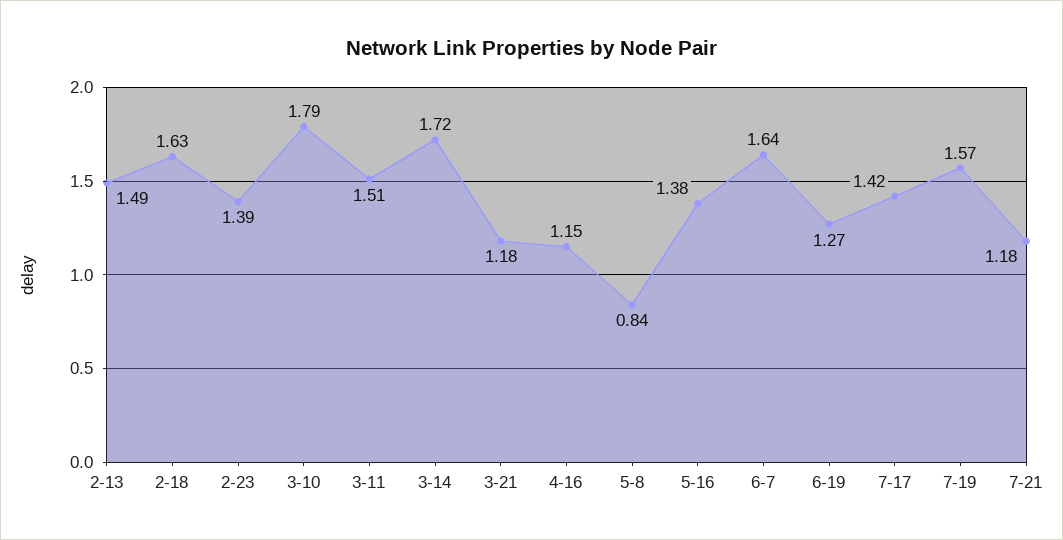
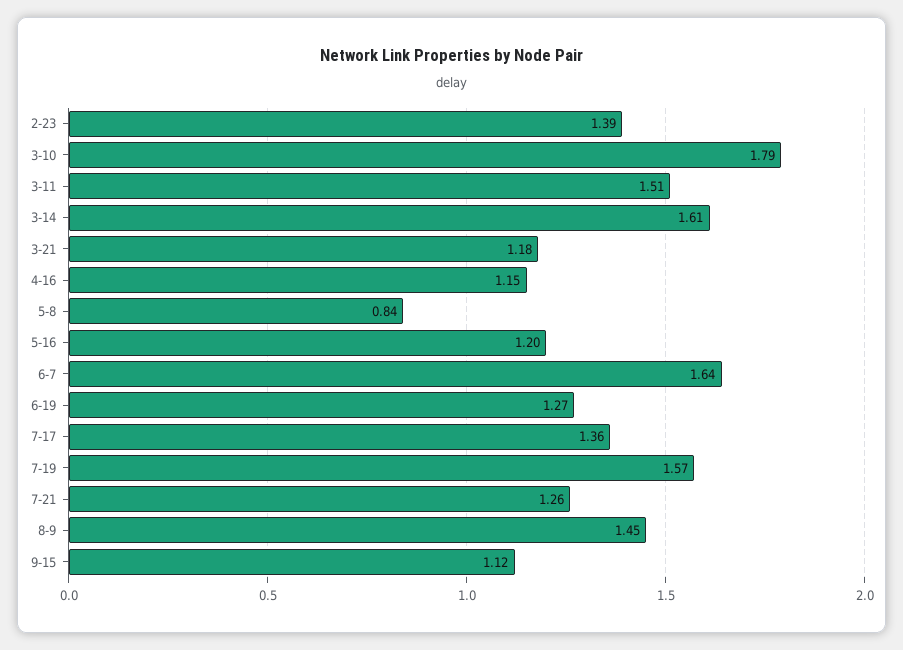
2-13: 1.49 -> none
2-18: 1.63 -> none
3-14: 1.72 -> 1.61
5-16: 1.38 -> 1.2
7-17: 1.42 -> 1.36
7-21: 1.18 -> 1.26
8-9: none -> 1.45
9-15: none -> 1.12

